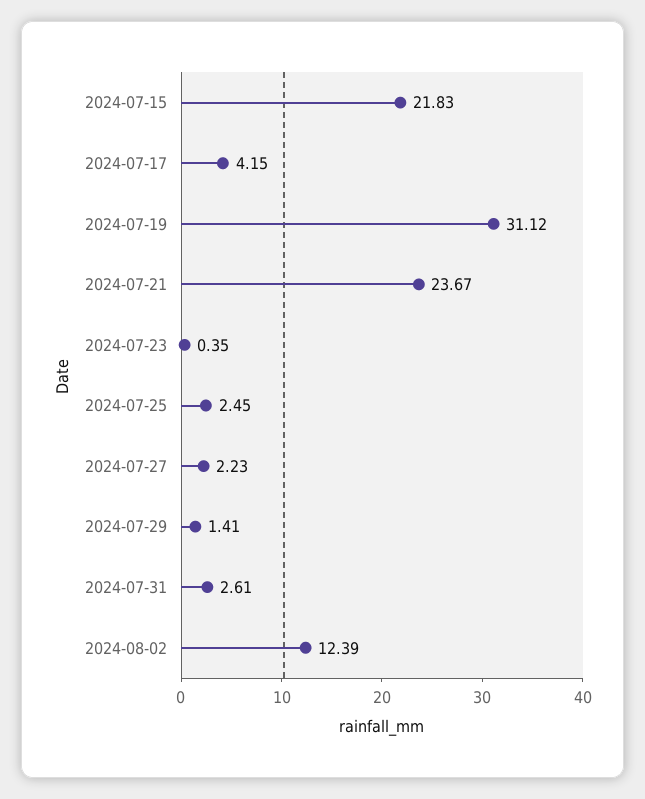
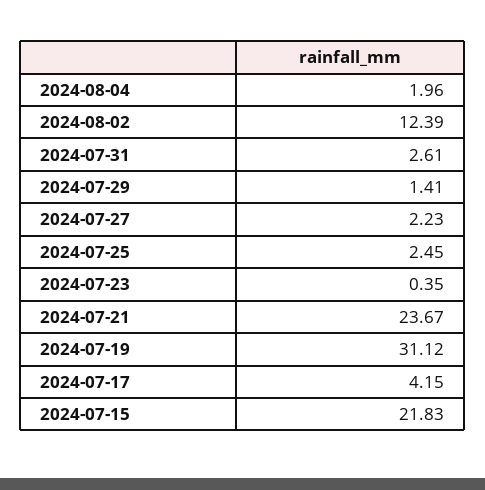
2024-08-04: none -> 1.96

